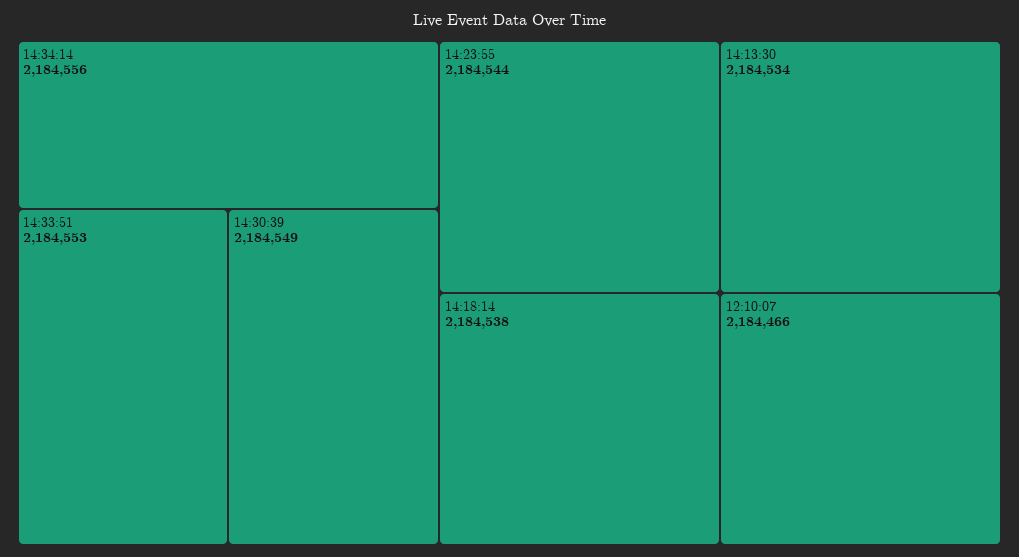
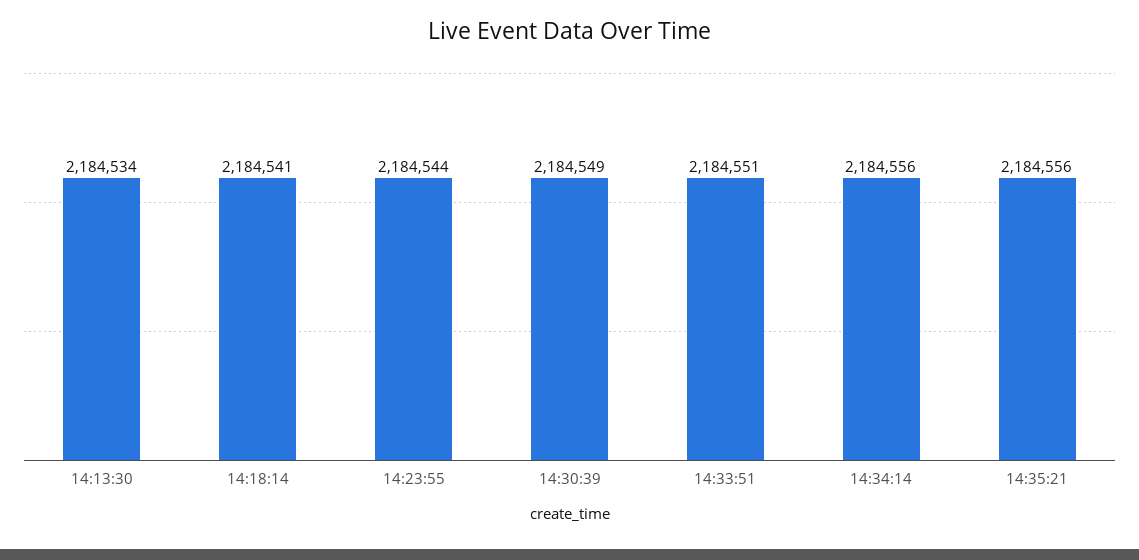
14:33:51: 2184553 -> 2184551
14:18:14: 2184538 -> 2184541
12:10:07: 2184466 -> none
14:35:21: none -> 2184556

